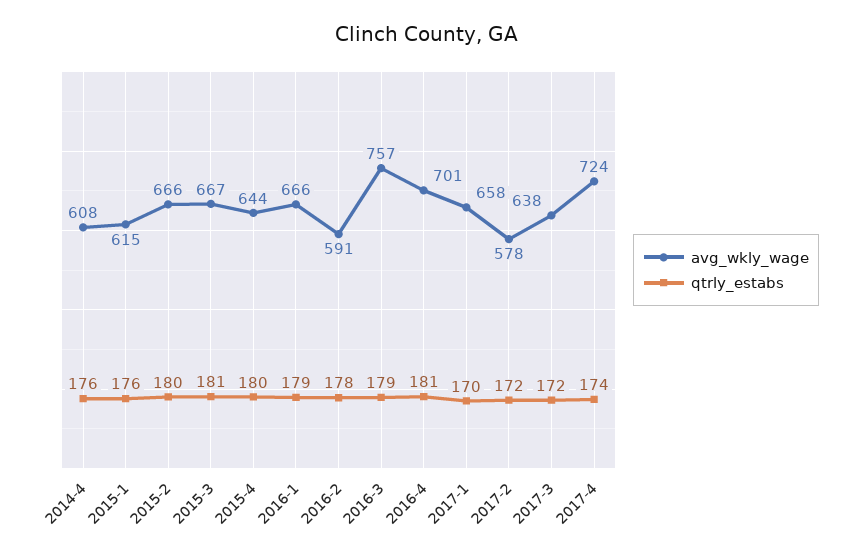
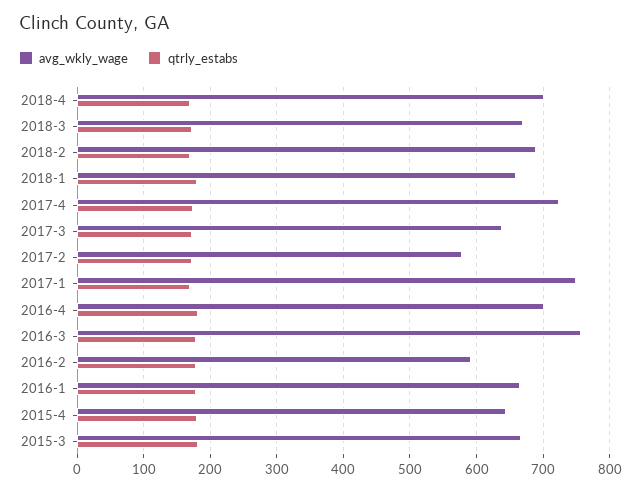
avg_wkly_wage, 2014-4: 608 -> none
qtrly_estabs, 2014-4: 176 -> none
avg_wkly_wage, 2015-1: 615 -> none
qtrly_estabs, 2015-1: 176 -> none
avg_wkly_wage, 2015-2: 666 -> none
qtrly_estabs, 2015-2: 180 -> none
avg_wkly_wage, 2017-1: 658 -> 750
avg_wkly_wage, 2018-4: none -> 700
qtrly_estabs, 2018-4: none -> 170
avg_wkly_wage, 2018-3: none -> 670
qtrly_estabs, 2018-3: none -> 170
avg_wkly_wage, 2018-2: none -> 690
qtrly_estabs, 2018-2: none -> 170
avg_wkly_wage, 2018-1: none -> 660
qtrly_estabs, 2018-1: none -> 180

